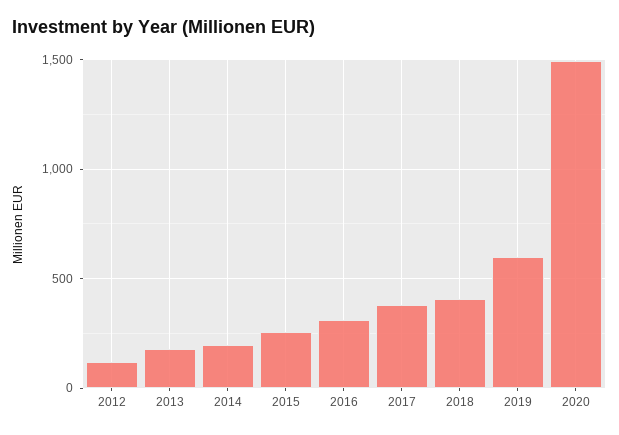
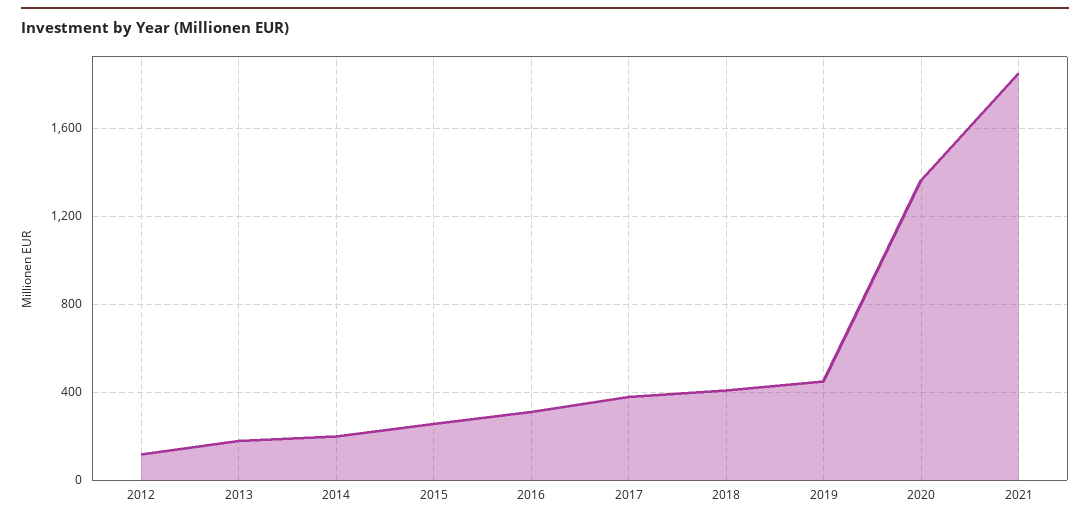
2019: 600 -> 450
2020: 1500 -> 1350
2021: none -> 1850

